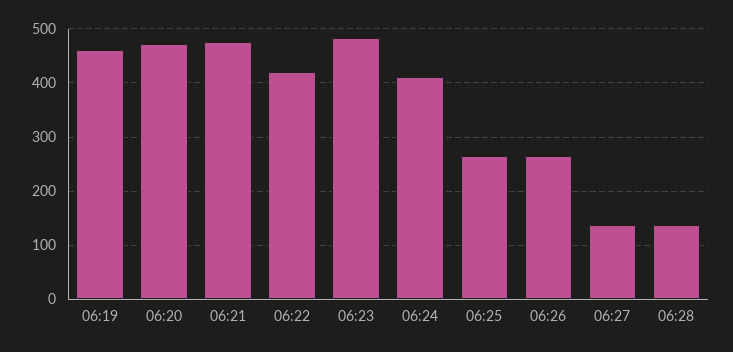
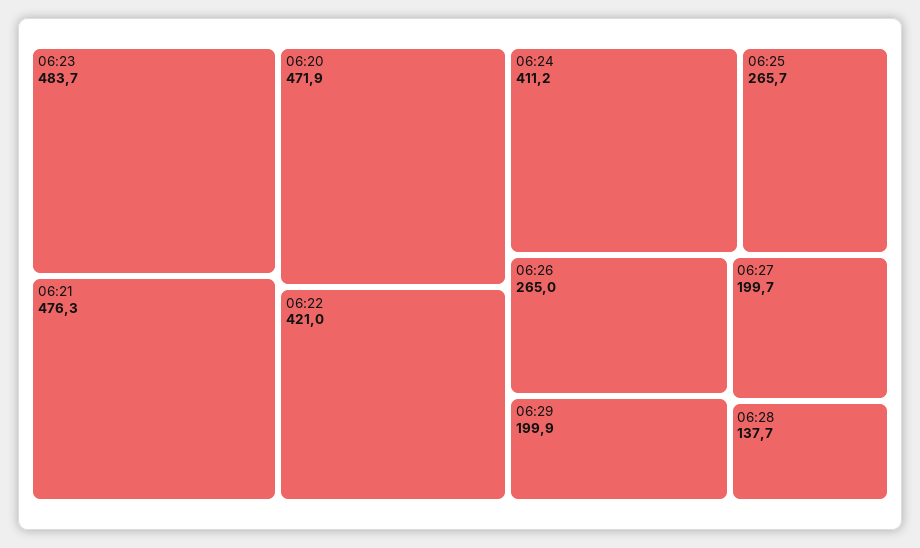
06:19: 460 -> none
06:27: 140 -> 199.7
06:29: none -> 199.9

